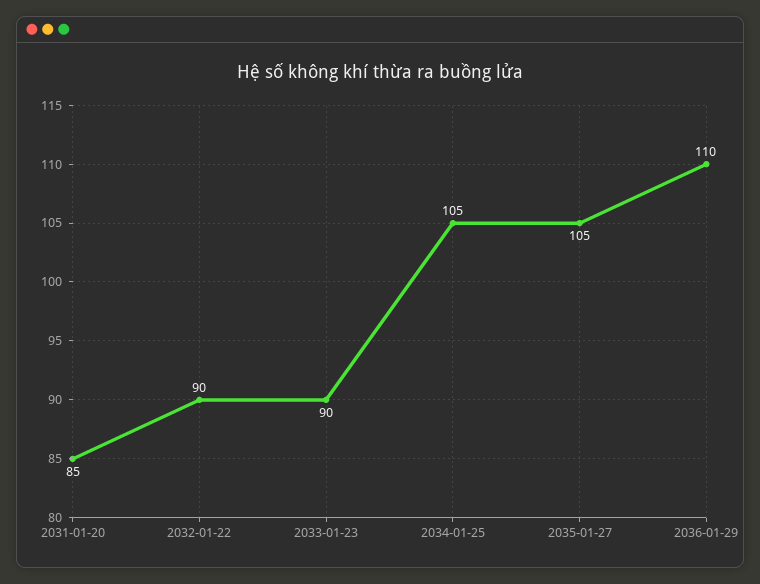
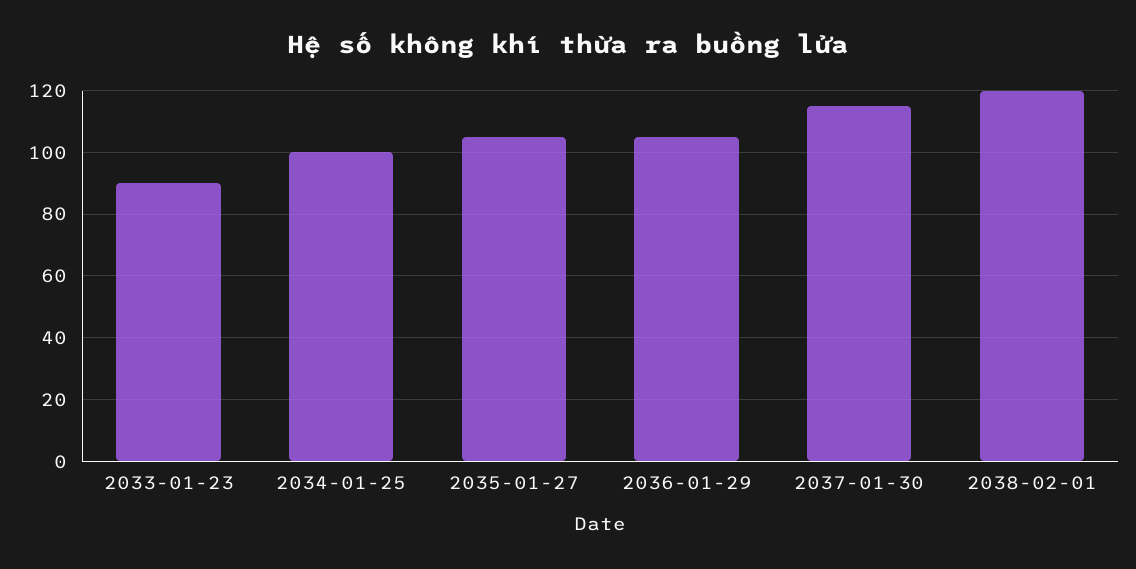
2031-01-20: 85 -> none
2032-01-22: 90 -> none
2034-01-25: 105 -> 100
2036-01-29: 110 -> 105
2037-01-30: none -> 115
2038-02-01: none -> 120

